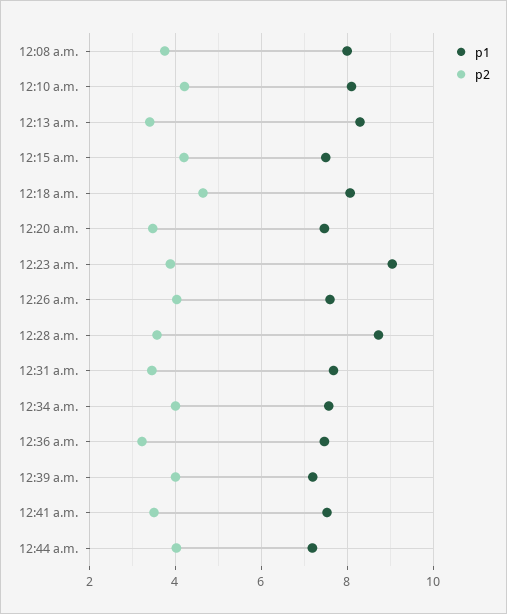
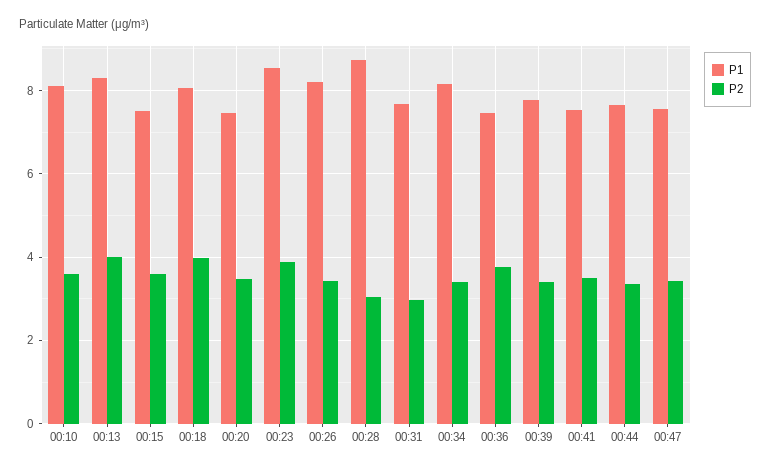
p1, 12:08 a.m.: 8 -> none
p2, 12:08 a.m.: 3.8 -> none
p2, 12:10 a.m.: 4.2 -> 3.6
p2, 12:13 a.m.: 3.4 -> 4
p2, 12:15 a.m.: 4.2 -> 3.6
p2, 12:18 a.m.: 4.6 -> 4
p1, 12:23 a.m.: 9 -> 8.6
p1, 12:26 a.m.: 7.6 -> 8.2
p2, 12:26 a.m.: 4 -> 3.4
p2, 12:28 a.m.: 3.6 -> 3
p2, 12:31 a.m.: 3.4 -> 3
p1, 12:34 a.m.: 7.6 -> 8.2
p2, 12:34 a.m.: 4 -> 3.4
p2, 12:36 a.m.: 3.2 -> 3.8
p1, 12:39 a.m.: 7.2 -> 7.8
p2, 12:39 a.m.: 4 -> 3.4
p1, 12:44 a.m.: 7.2 -> 7.6
p2, 12:44 a.m.: 4 -> 3.4
p1, 00:47: none -> 7.6
p2, 00:47: none -> 3.4

